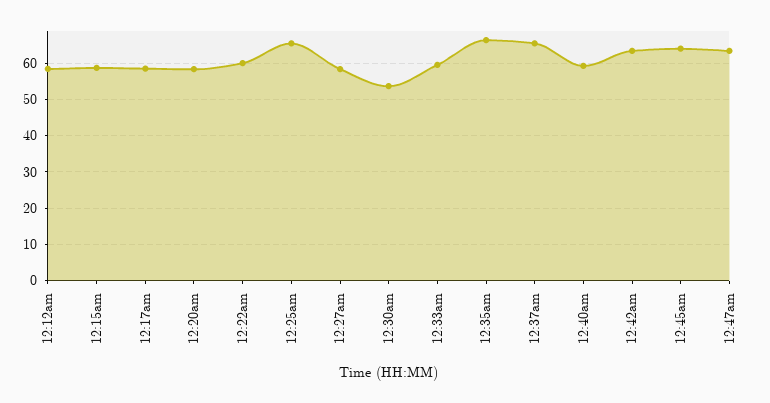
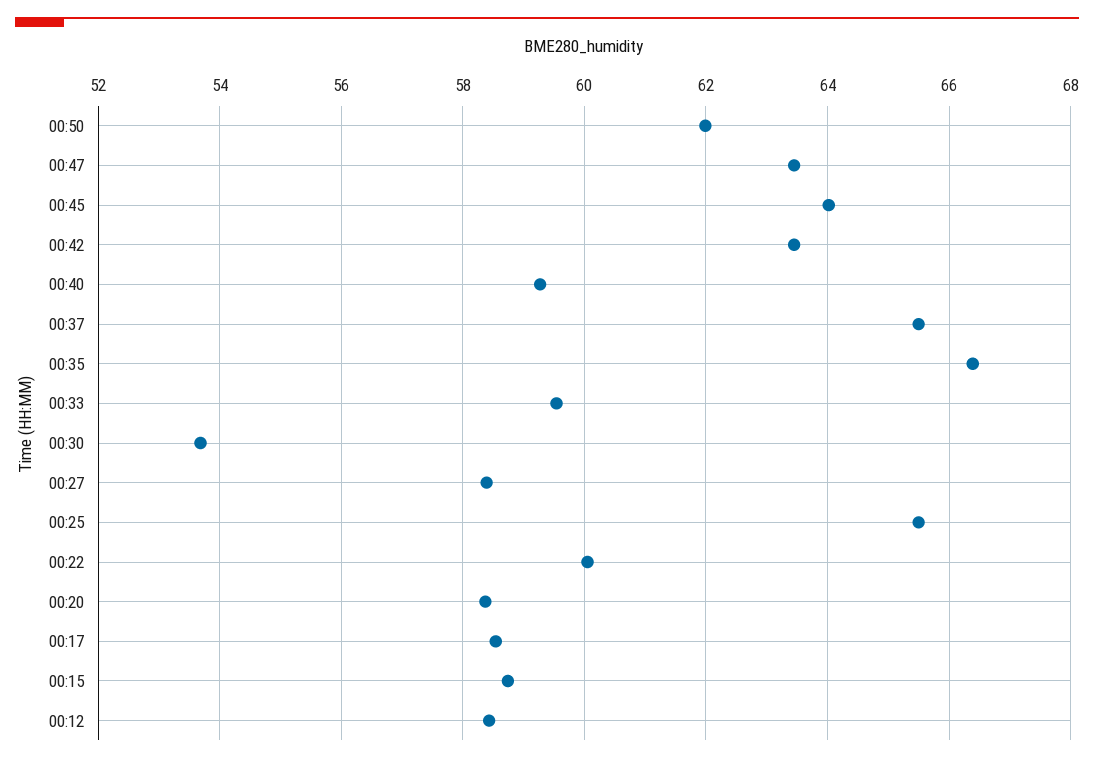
00:50: none -> 62

